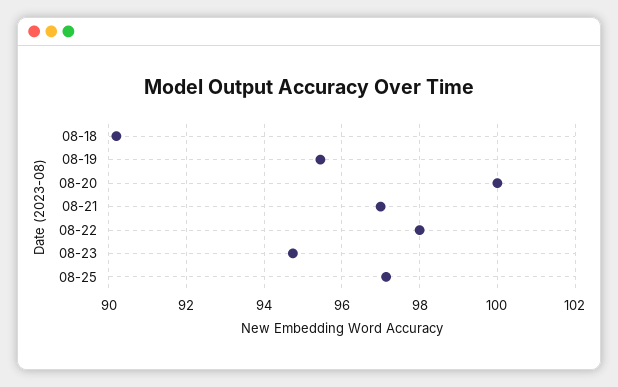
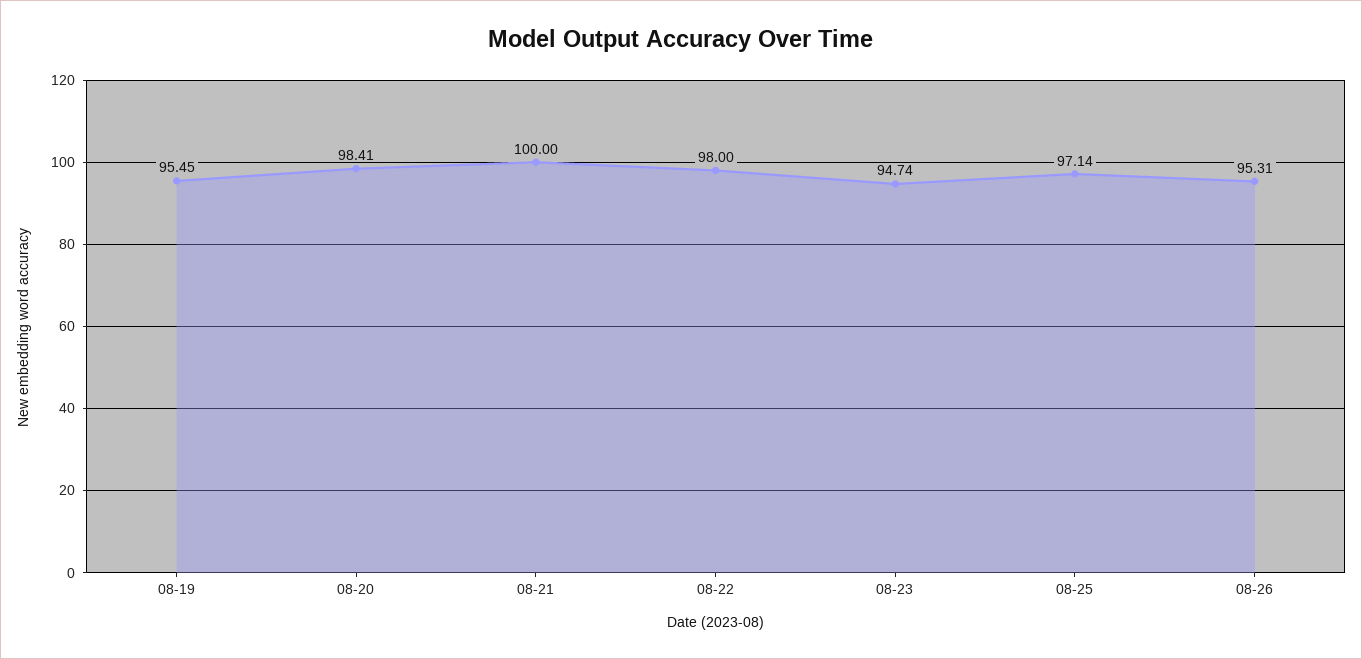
08-18: 90.2 -> none
08-20: 100 -> 98.41
08-21: 97 -> 100
08-26: none -> 95.31

